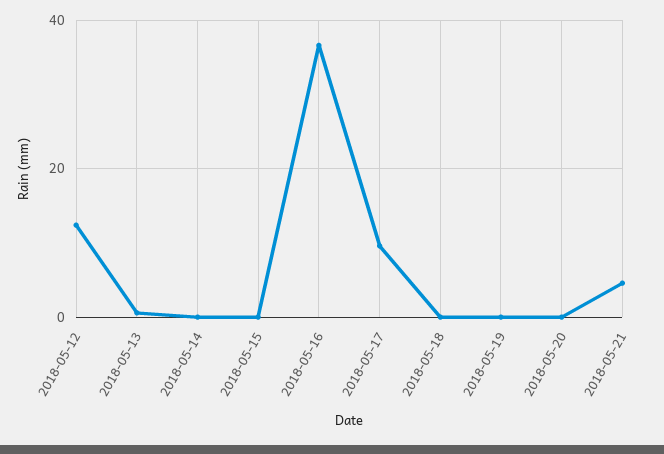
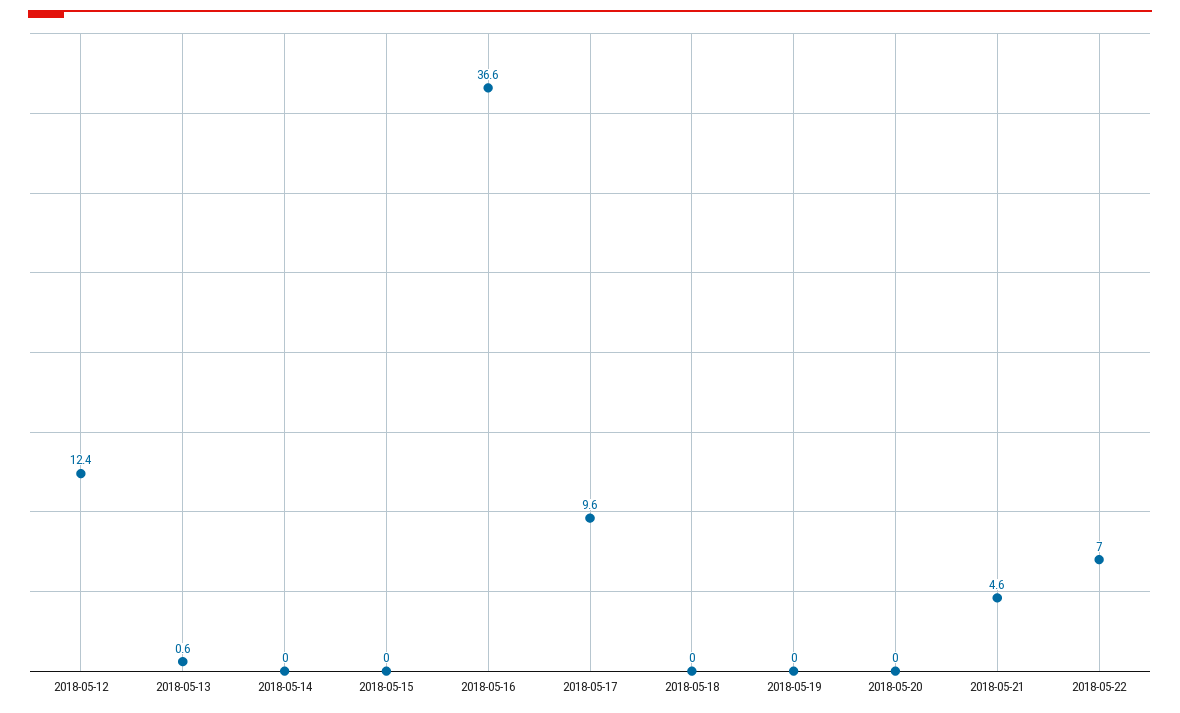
2018-05-22: none -> 7

